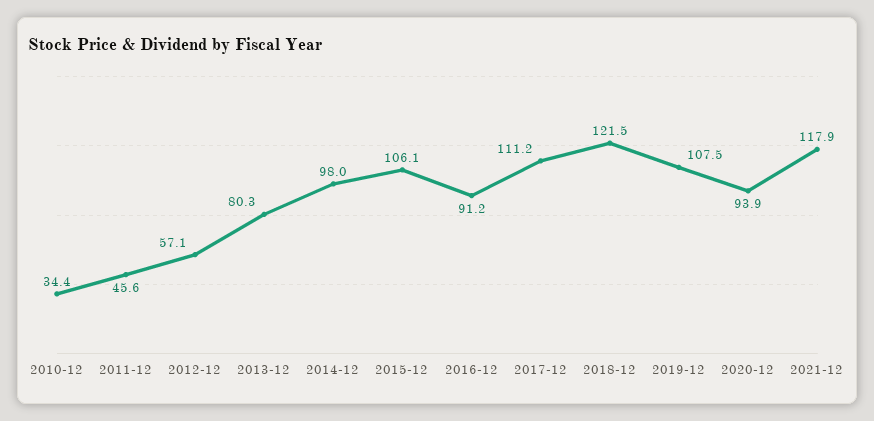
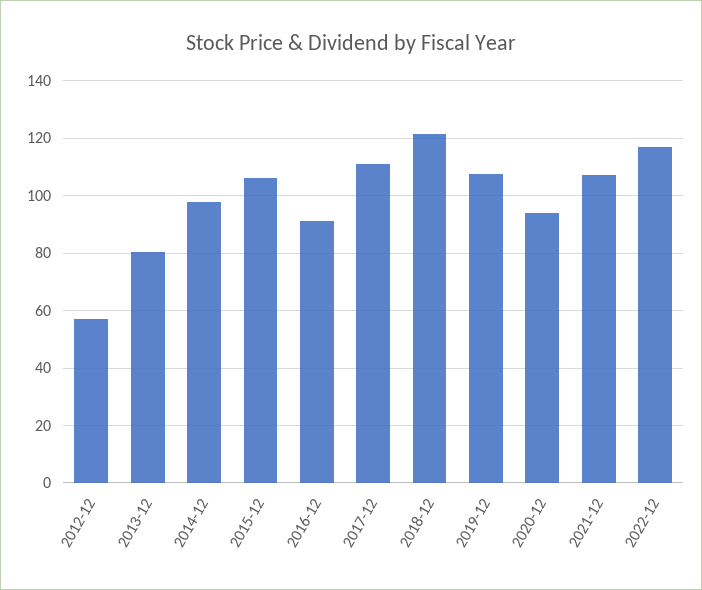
2010-12: 34.4 -> none
2011-12: 45.6 -> none
2021-12: 117.9 -> 107.5
2022-12: none -> 117.5

